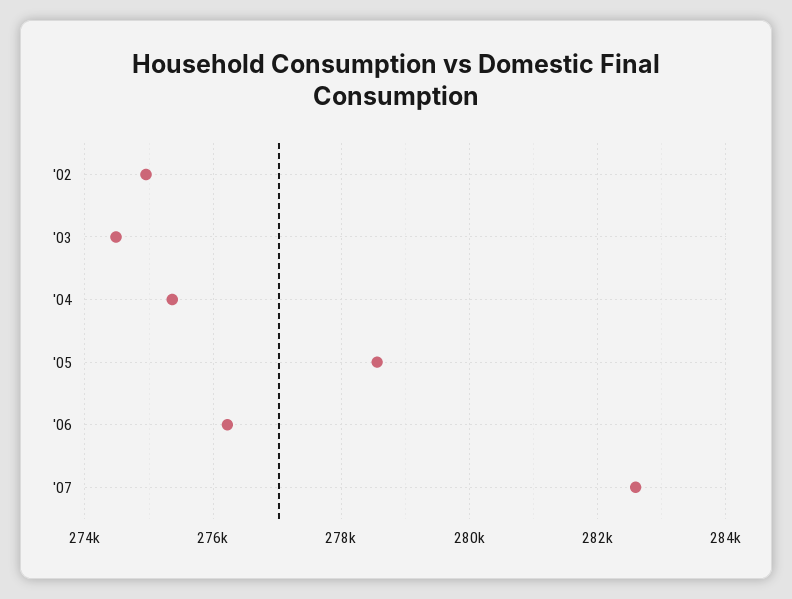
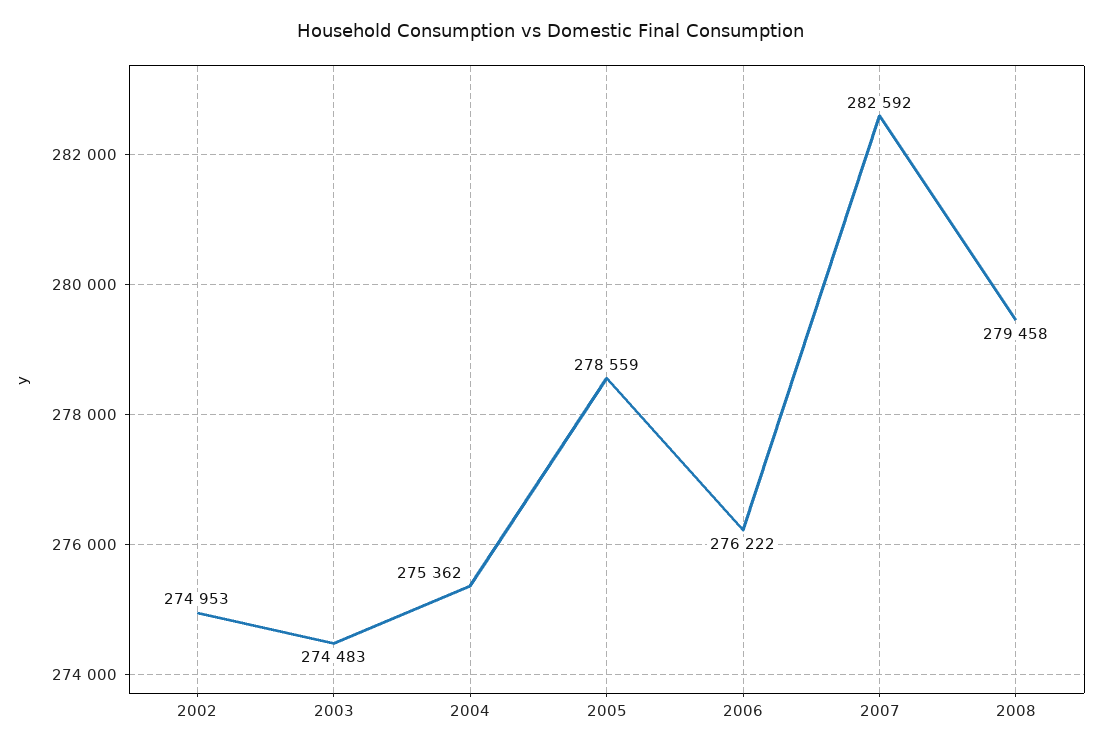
2008: none -> 279458

